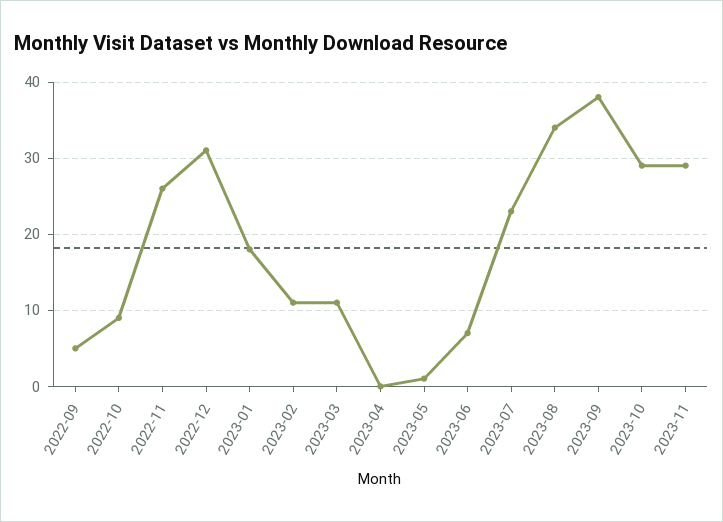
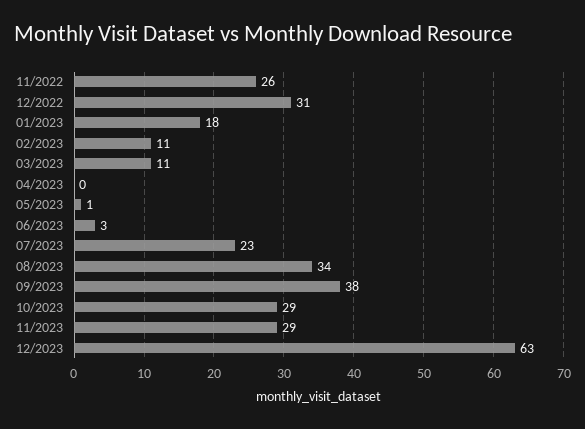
2022-09: 5 -> none
2022-10: 9 -> none
2023-06: 7 -> 3
12/2023: none -> 63

